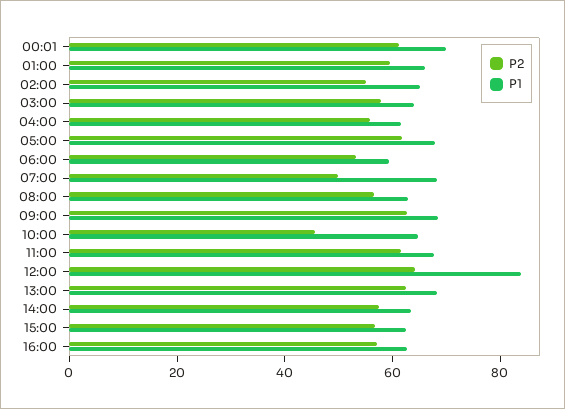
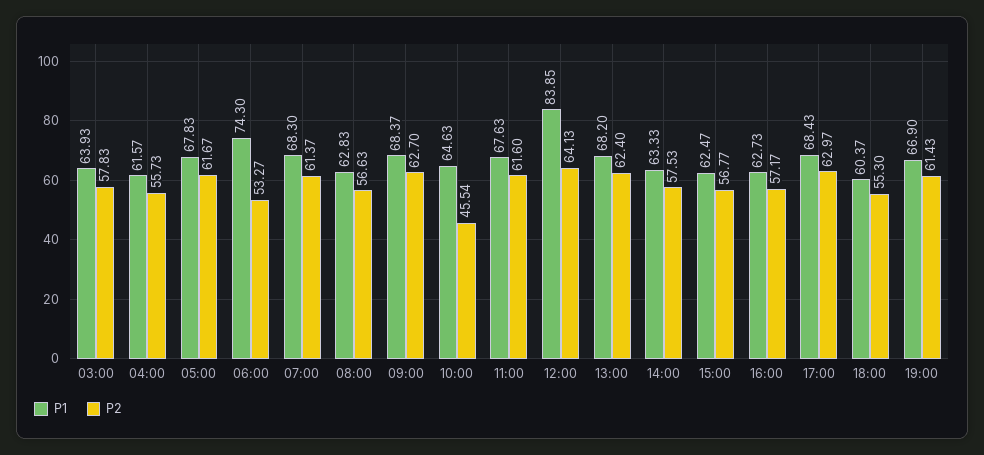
P2, 00:01: 60 -> none
P1, 00:01: 70 -> none
P2, 01:00: 60 -> none
P1, 01:00: 65 -> none
P2, 02:00: 55 -> none
P1, 02:00: 65 -> none
P1, 06:00: 60 -> 74.3
P2, 07:00: 50 -> 61.37
P1, 17:00: none -> 68.43
P2, 17:00: none -> 62.97
P1, 18:00: none -> 60.37
P2, 18:00: none -> 55.3
P1, 19:00: none -> 66.9
P2, 19:00: none -> 61.43

